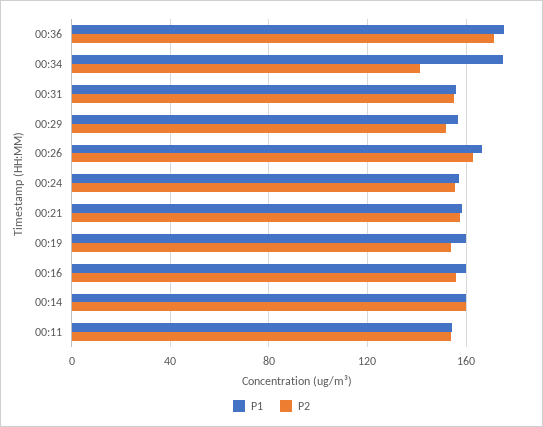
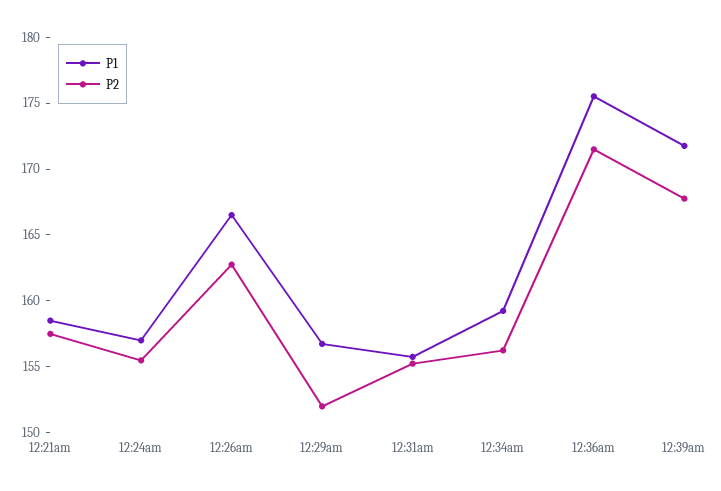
P1, 00:34: 175 -> 159
P2, 00:34: 140 -> 156
P1, 00:19: 160 -> none
P2, 00:19: 155 -> none
P1, 00:16: 160 -> none
P2, 00:16: 155 -> none
P1, 00:14: 160 -> none
P2, 00:14: 160 -> none
P1, 00:11: 155 -> none
P2, 00:11: 155 -> none
P1, 12:39am: none -> 172
P2, 12:39am: none -> 168

